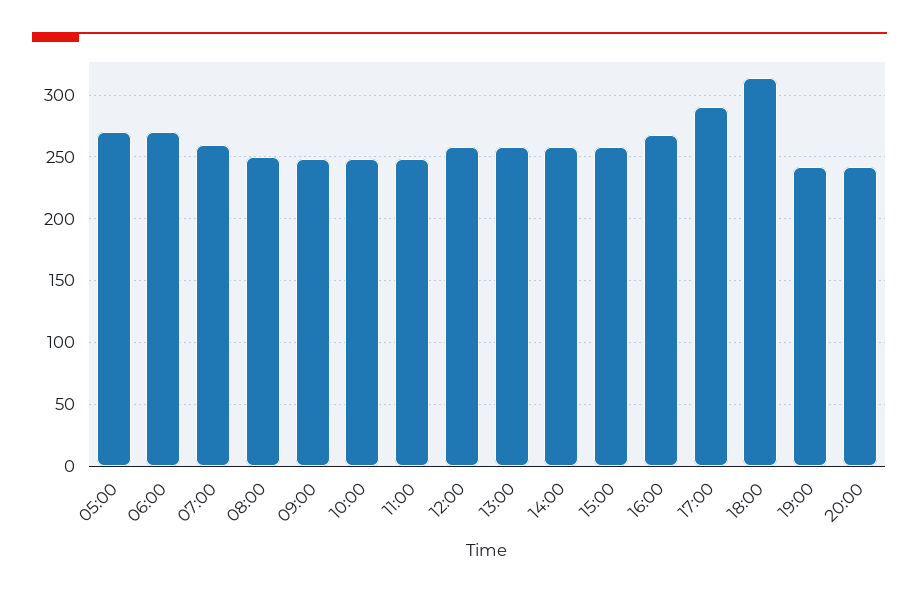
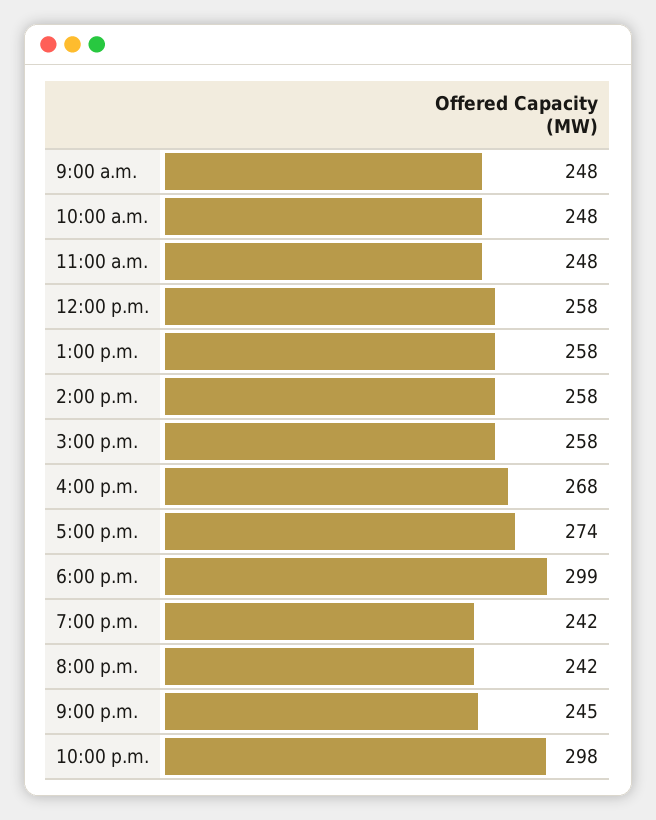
05:00: 270 -> none
06:00: 270 -> none
07:00: 260 -> none
08:00: 250 -> none
17:00: 290 -> 274
18:00: 315 -> 299
9:00 p.m.: none -> 245
10:00 p.m.: none -> 298

